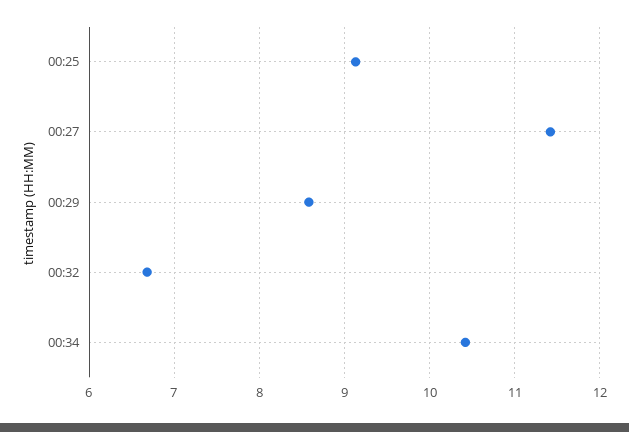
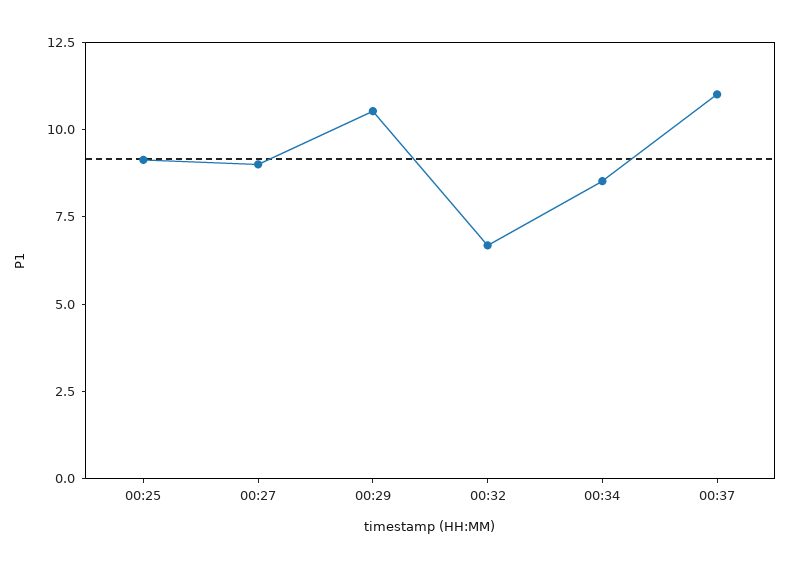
00:27: 11.4 -> 9
00:29: 8.6 -> 10.5
00:34: 10.4 -> 8.5
00:37: none -> 11

